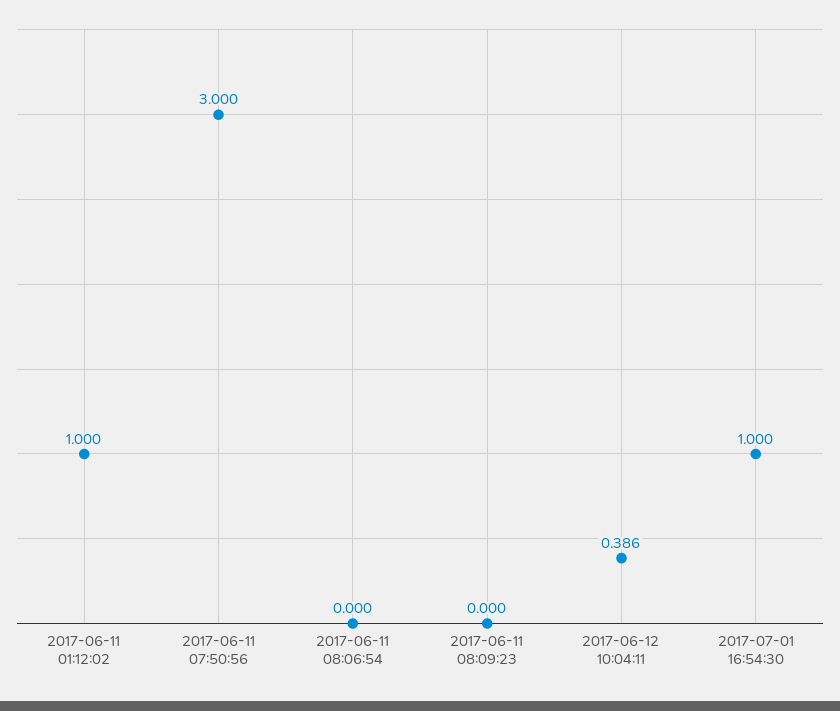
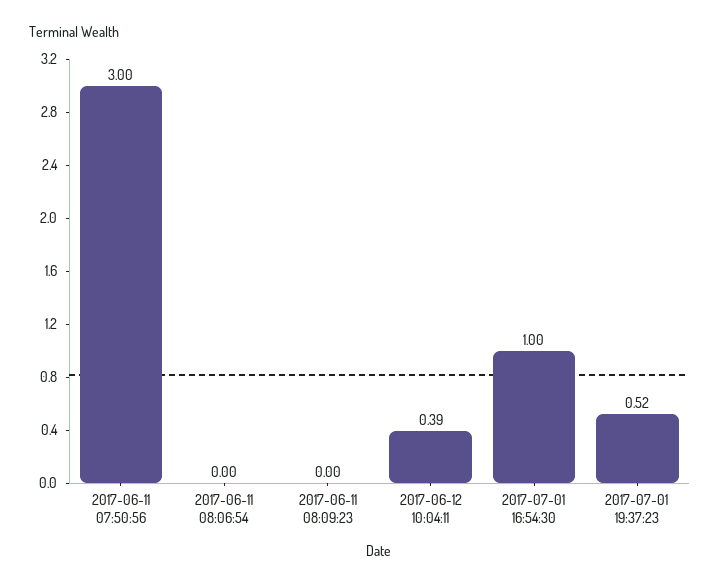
2017-06-11 01:12:02: 1 -> none
2017-07-01 19:37:23: none -> 0.52

